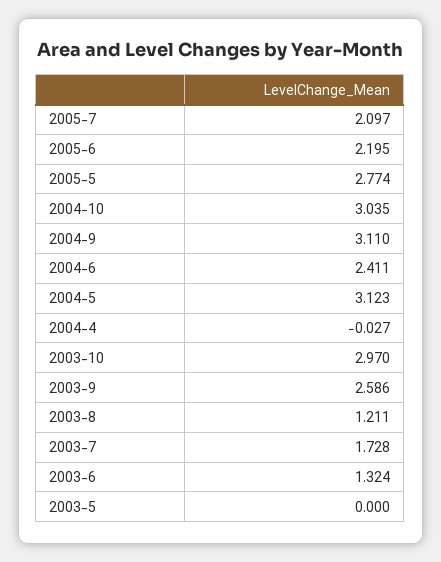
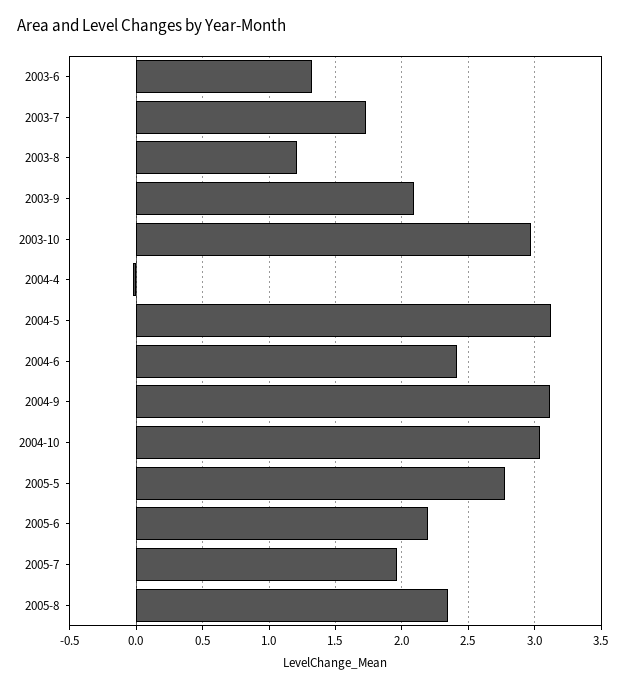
2005-7: 2.097 -> 1.95
2003-9: 2.586 -> 2.1
2003-5: 0 -> none
2005-8: none -> 2.35

